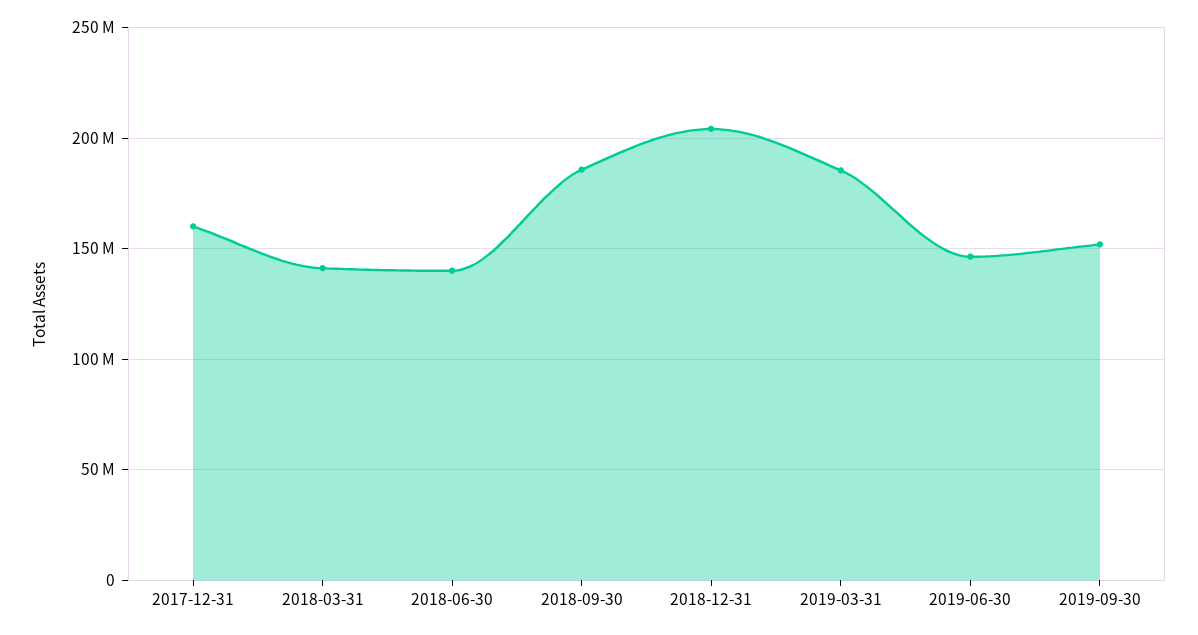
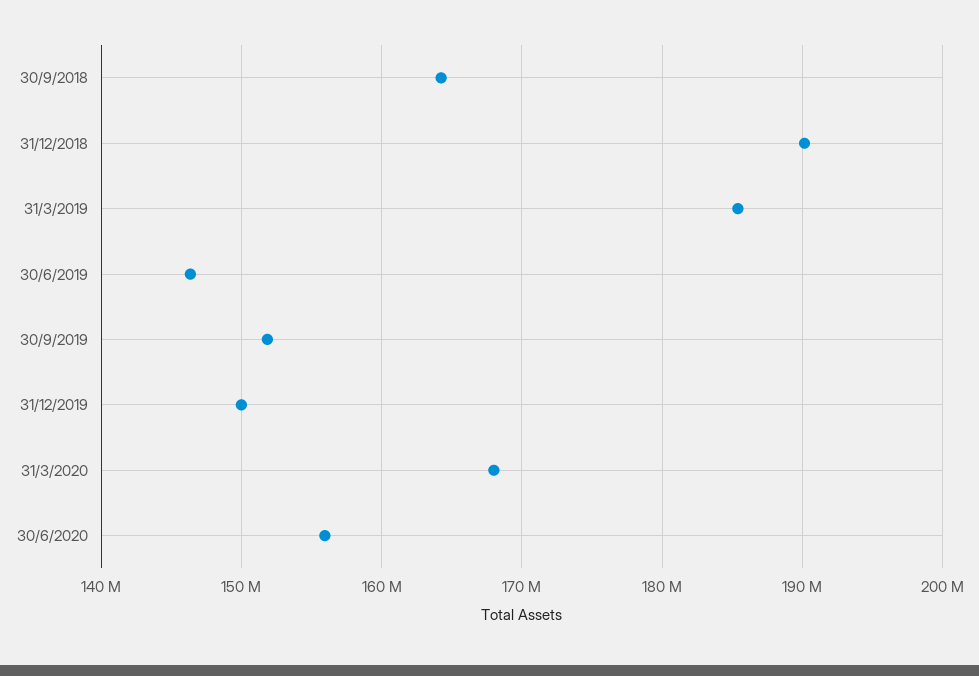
2017-12-31: 160000000 -> none
2018-03-31: 140000000 -> none
2018-06-30: 140000000 -> none
2018-09-30: 185000000 -> 164000000
2018-12-31: 205000000 -> 190000000
31/12/2019: none -> 150000000
31/3/2020: none -> 168000000
30/6/2020: none -> 156000000

